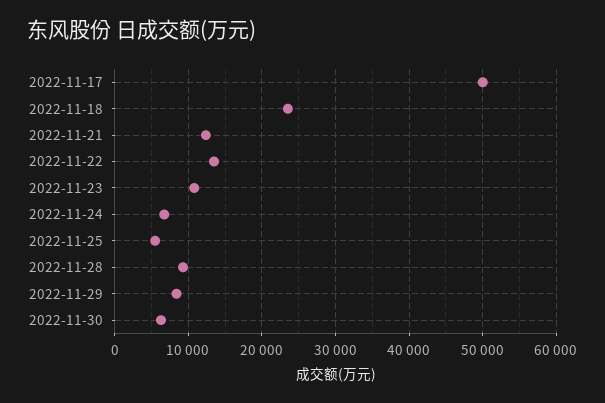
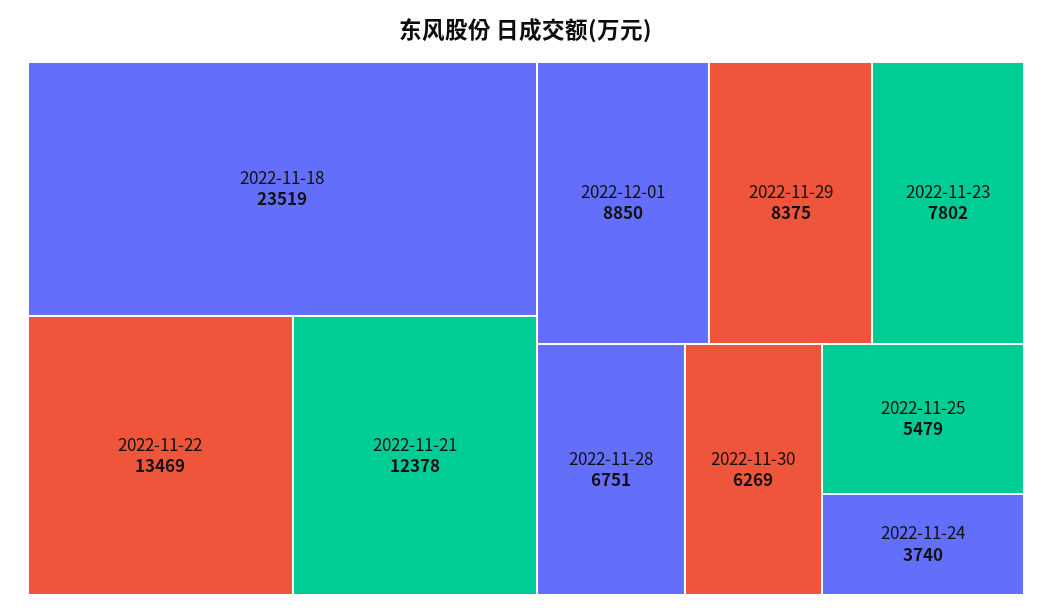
2022-11-17: 50000 -> none
2022-11-23: 11000 -> 7802
2022-11-24: 7000 -> 3740
2022-11-28: 9000 -> 6751
2022-12-01: none -> 8850

